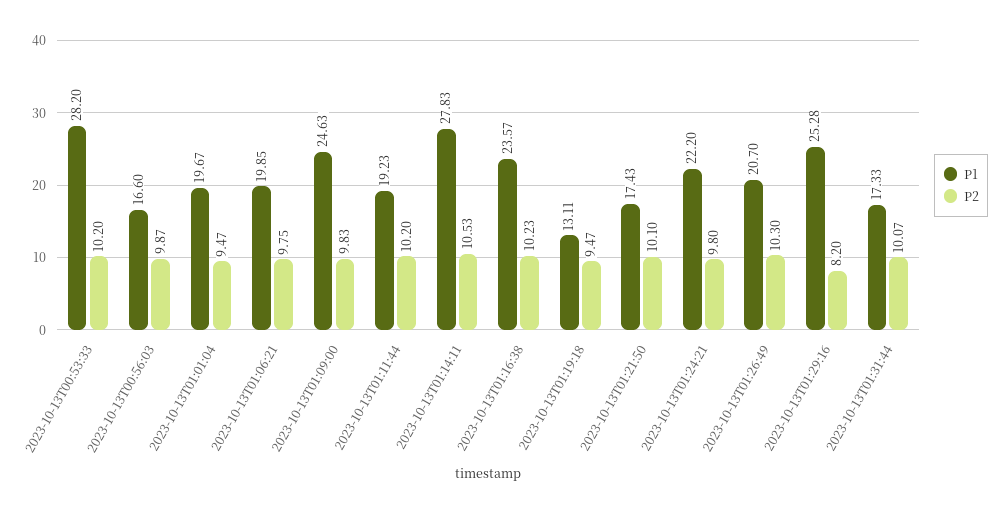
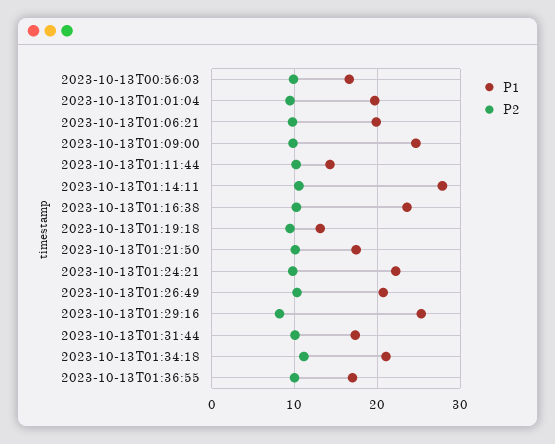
P1, 2023-10-13T00:53:33: 28.2 -> none
P2, 2023-10-13T00:53:33: 10.2 -> none
P1, 2023-10-13T01:11:44: 19.23 -> 14
P1, 2023-10-13T01:34:18: none -> 21
P2, 2023-10-13T01:34:18: none -> 11
P1, 2023-10-13T01:36:55: none -> 17
P2, 2023-10-13T01:36:55: none -> 10

